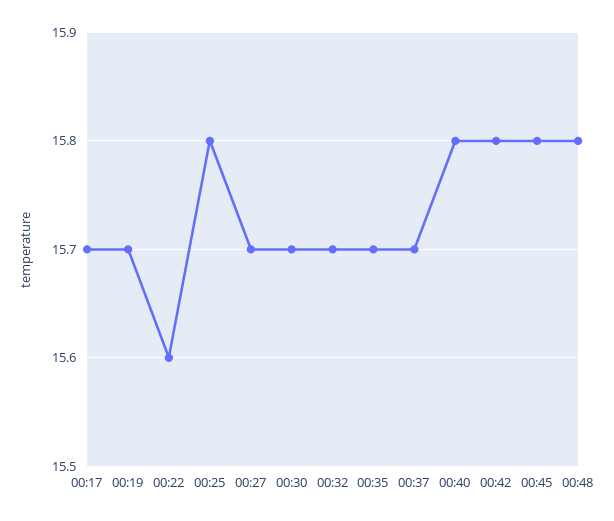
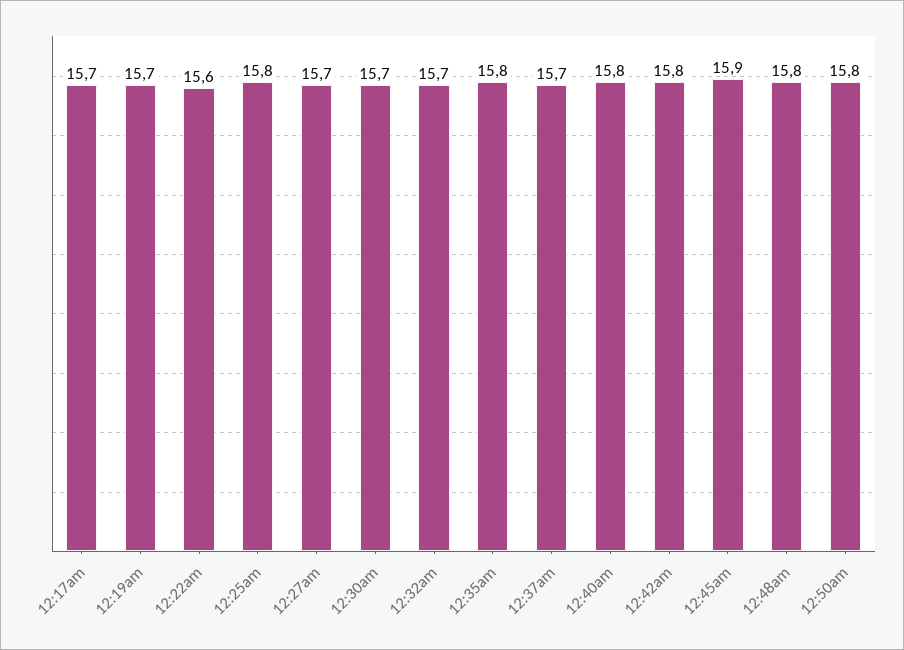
00:35: 15.7 -> 15.8
00:45: 15.8 -> 15.9
12:50am: none -> 15.8

